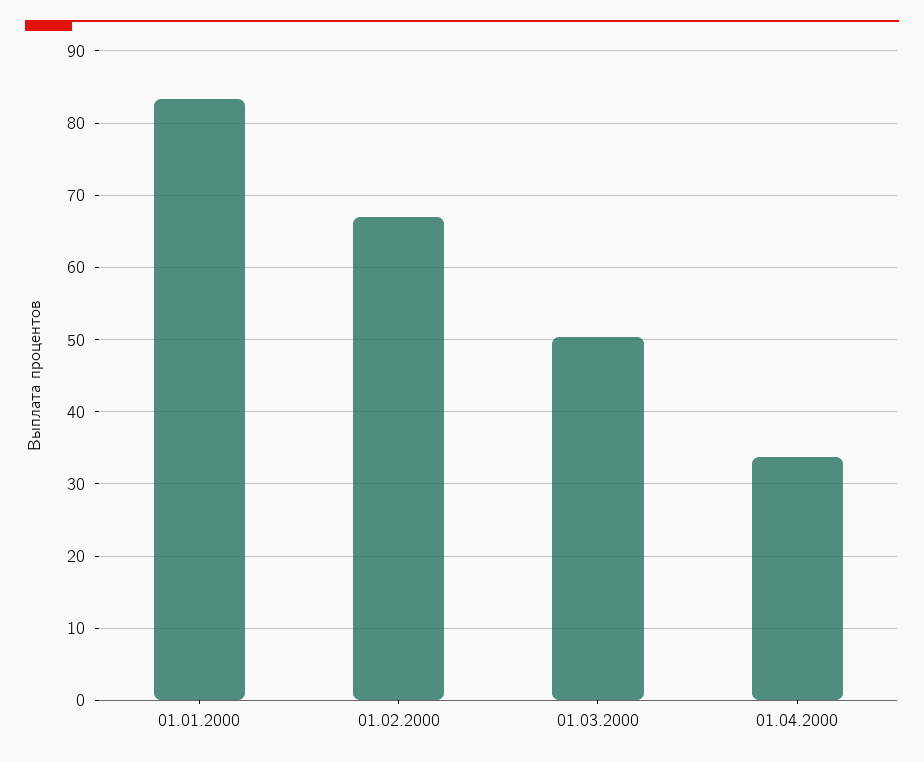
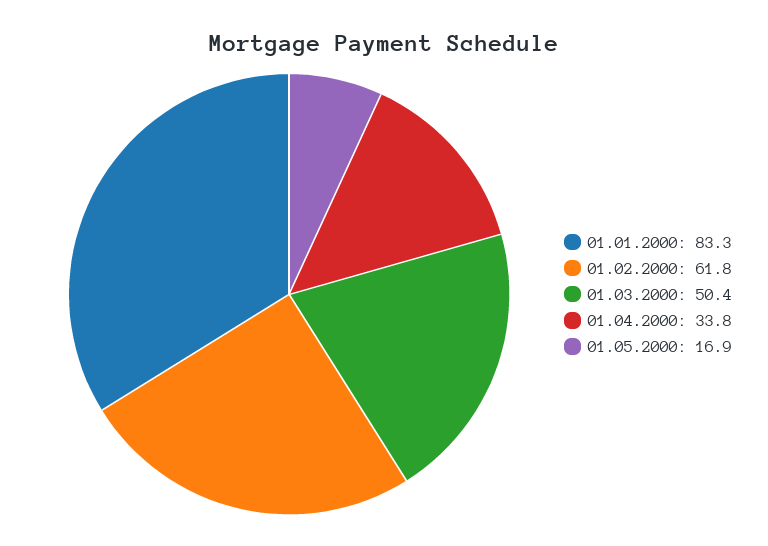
01.02.2000: 67 -> 61.8
01.05.2000: none -> 16.9

